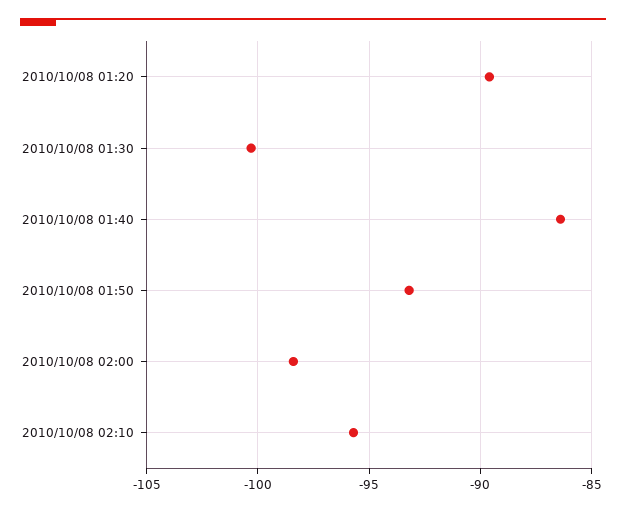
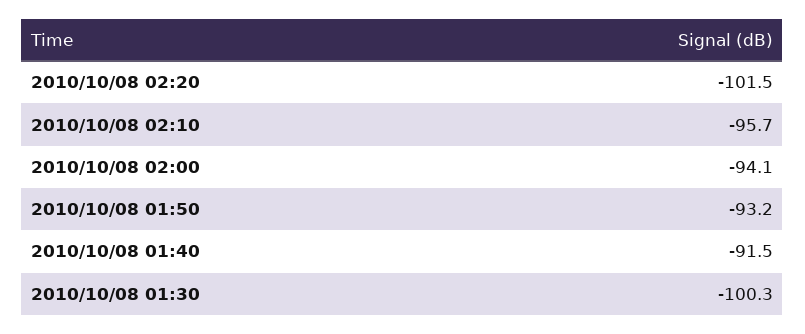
2010/10/08 01:20: -89.5 -> none
2010/10/08 01:40: -86.5 -> -91.5
2010/10/08 02:00: -98.5 -> -94.1
2010/10/08 02:20: none -> -101.5

